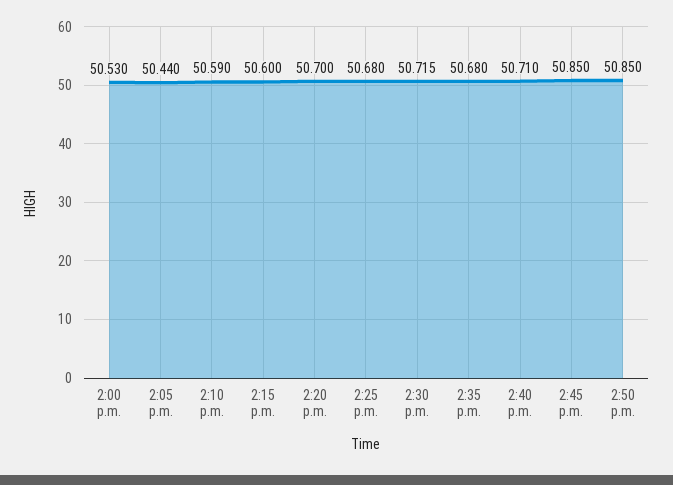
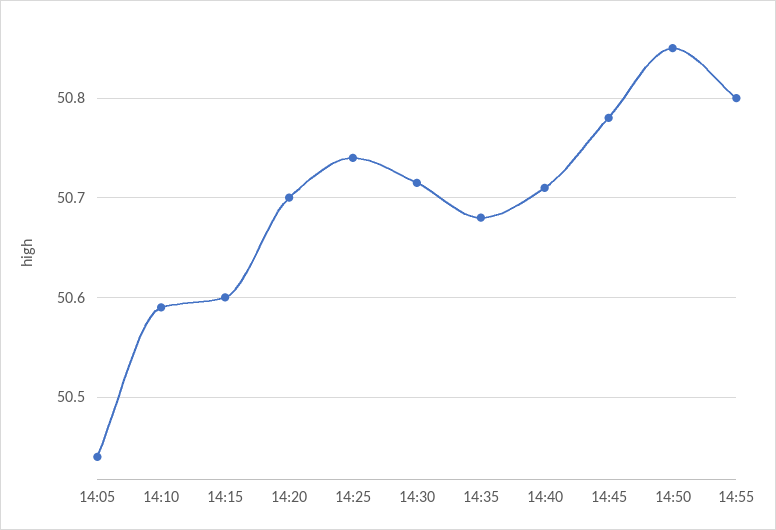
2:00 p.m.: 50.53 -> none
2:25 p.m.: 50.68 -> 50.74
2:45 p.m.: 50.85 -> 50.78
14:55: none -> 50.8

